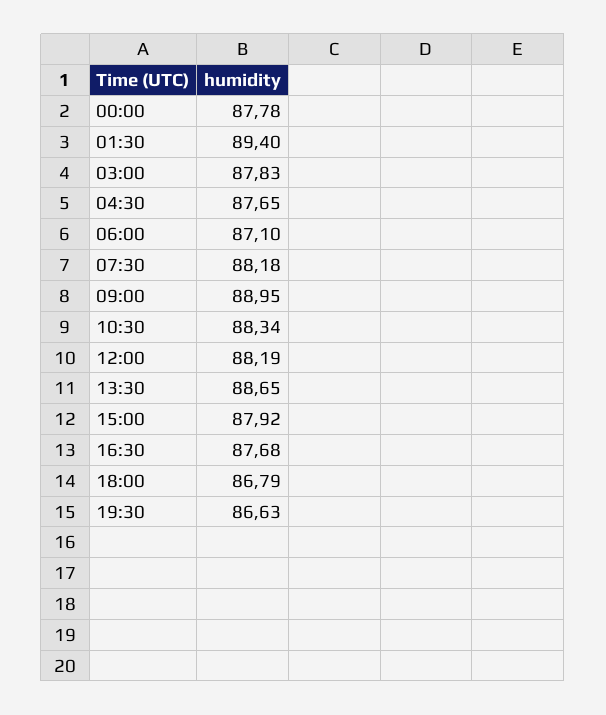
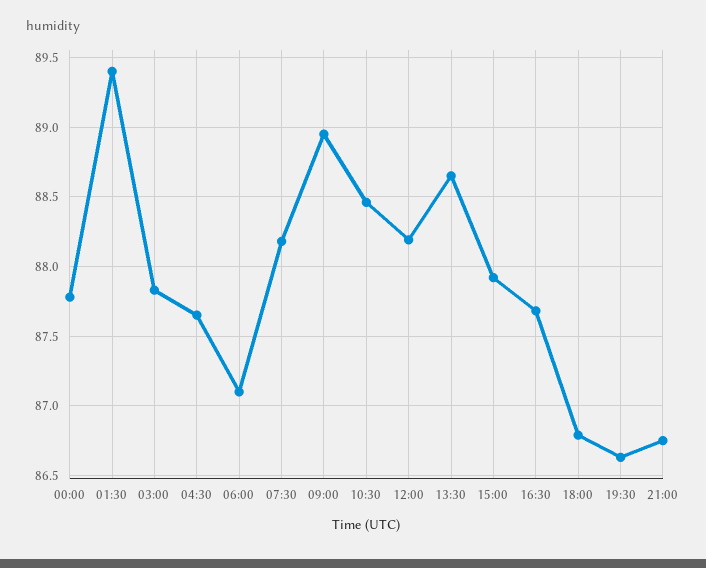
10:30: 88.34 -> 88.45
21:00: none -> 86.75

